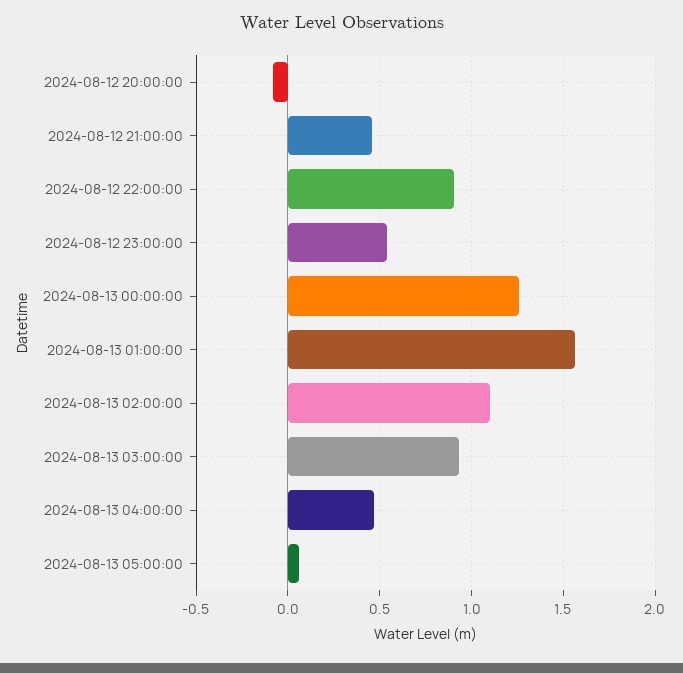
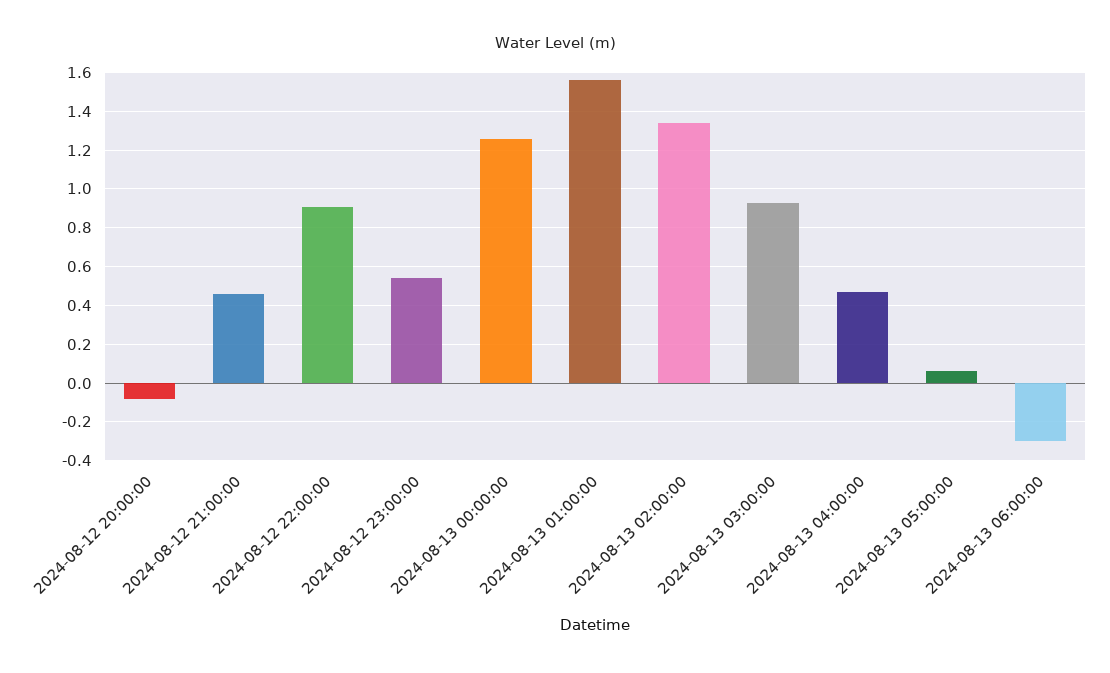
2024-08-13 02:00:00: 1.1 -> 1.35
2024-08-13 06:00:00: none -> -0.3

